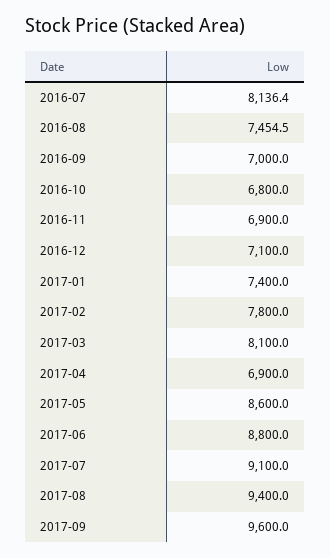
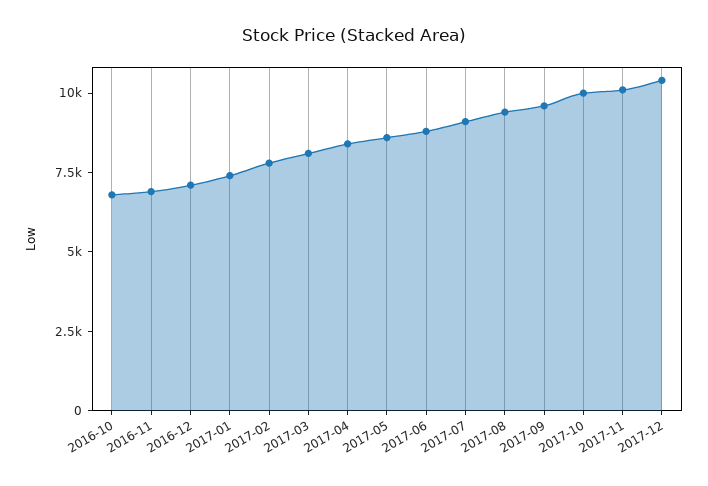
2016-07: 8136.4 -> none
2016-08: 7454.5 -> none
2016-09: 7000 -> none
2017-04: 6900 -> 8500
2017-10: none -> 10000
2017-11: none -> 10000
2017-12: none -> 10500

